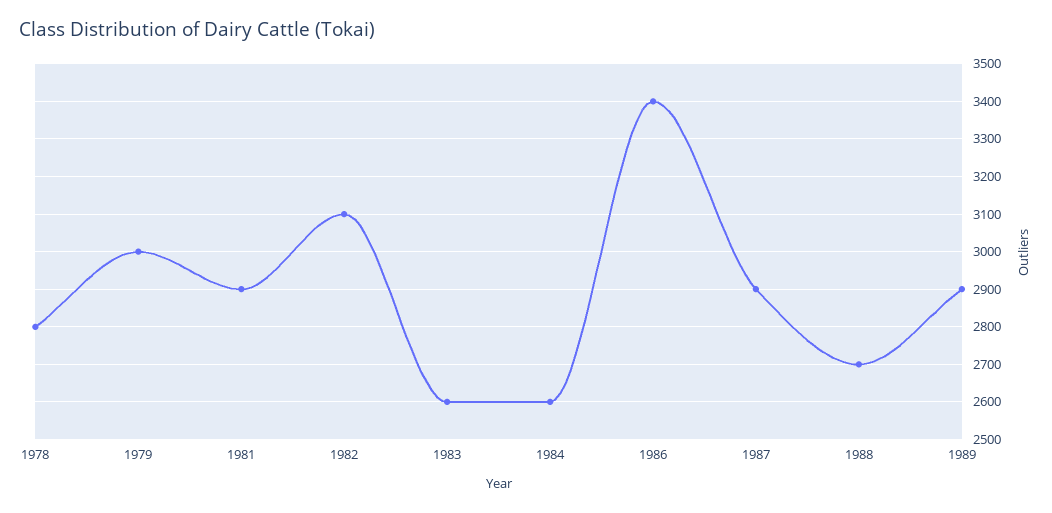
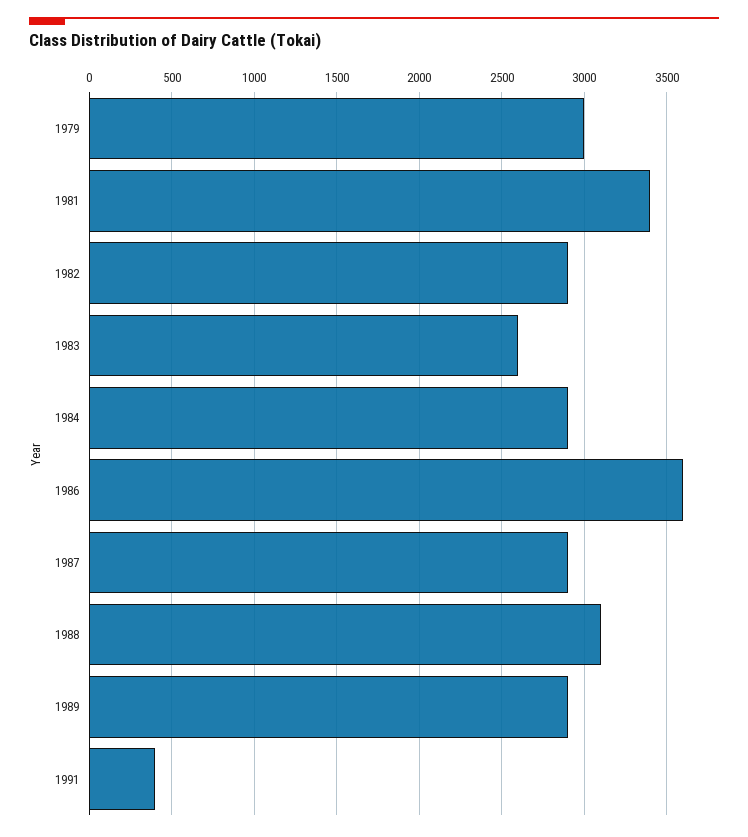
1978: 2800 -> none
1981: 2900 -> 3400
1982: 3100 -> 2900
1984: 2600 -> 2900
1986: 3400 -> 3600
1988: 2700 -> 3100
1991: none -> 400

